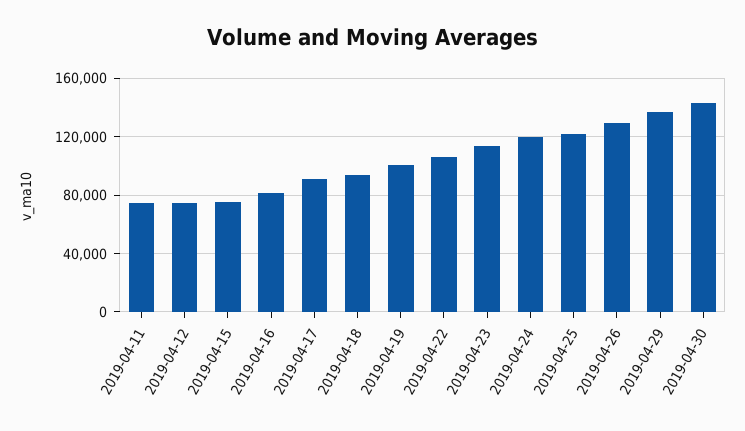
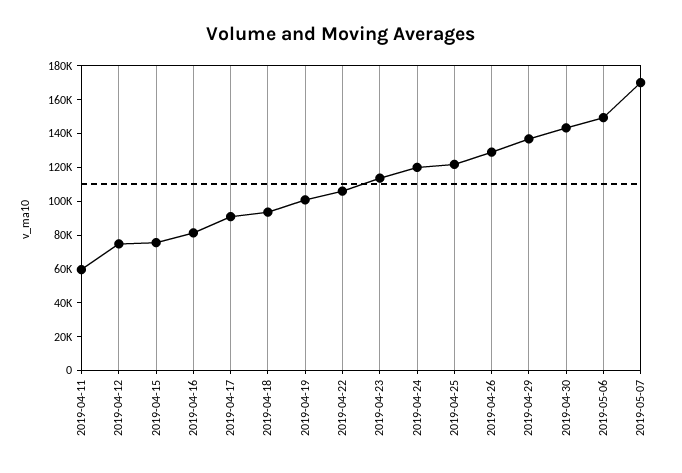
2019-04-11: 75000 -> 60000
2019-05-06: none -> 150000
2019-05-07: none -> 170000

